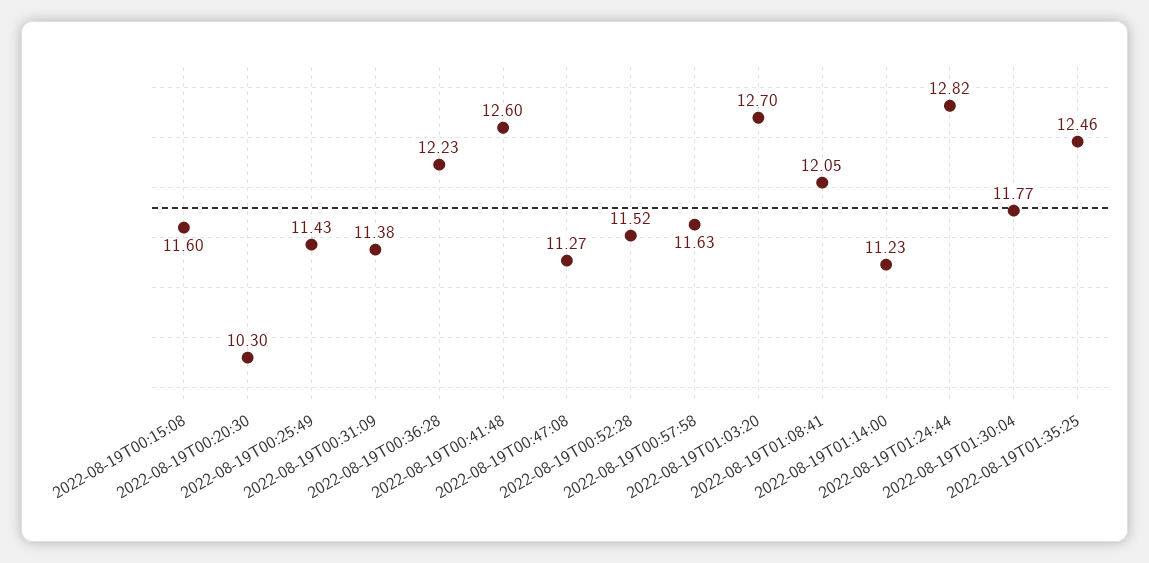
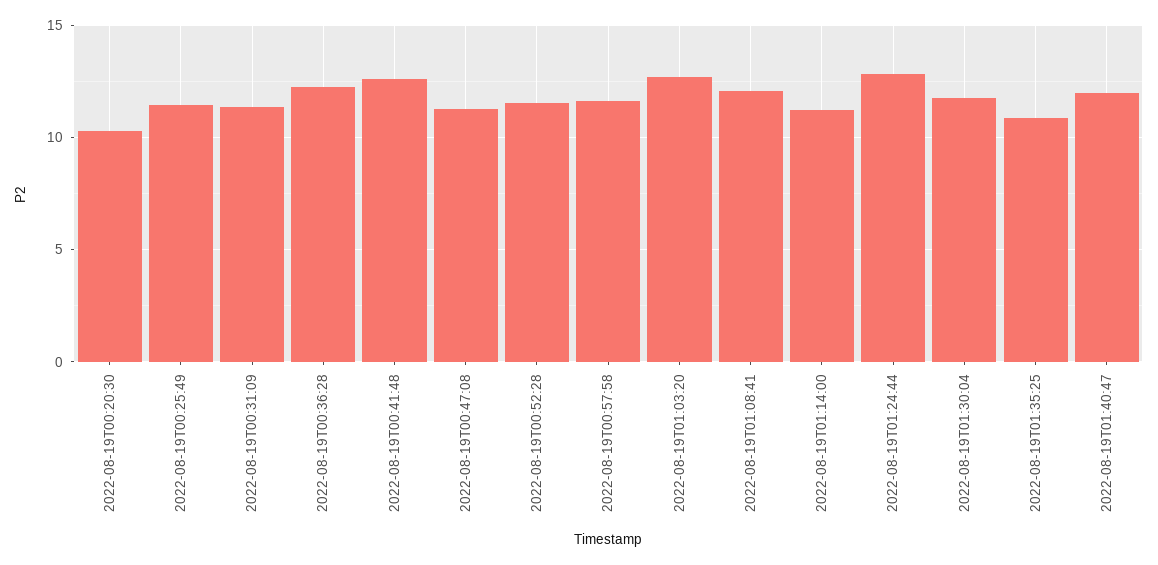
2022-08-19T00:15:08: 11.6 -> none
2022-08-19T01:35:25: 12.46 -> 11
2022-08-19T01:40:47: none -> 12

